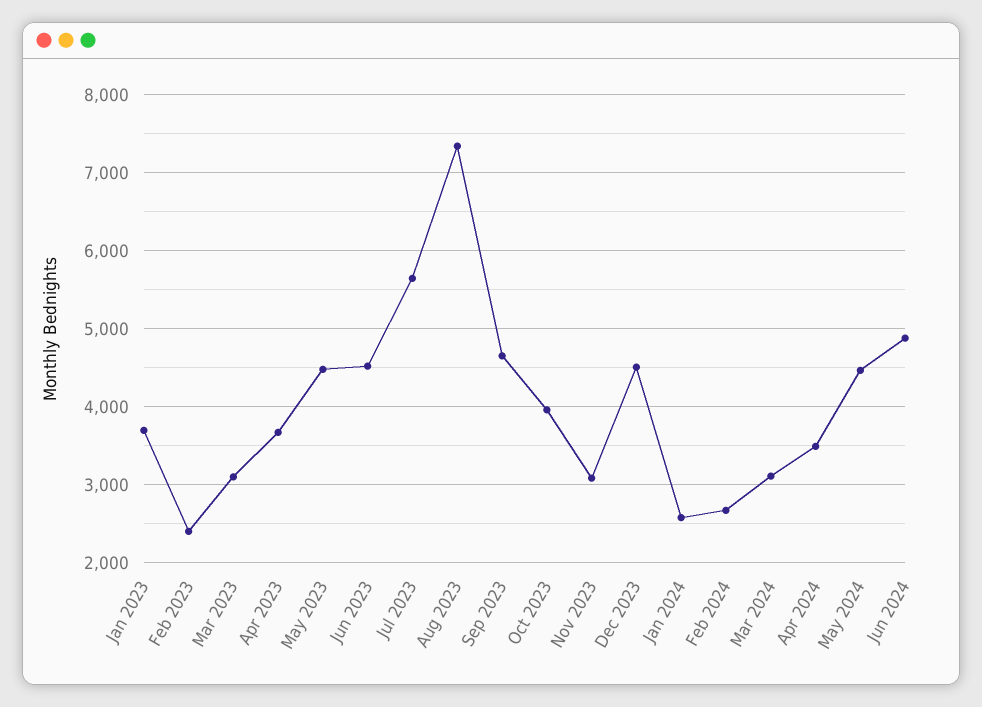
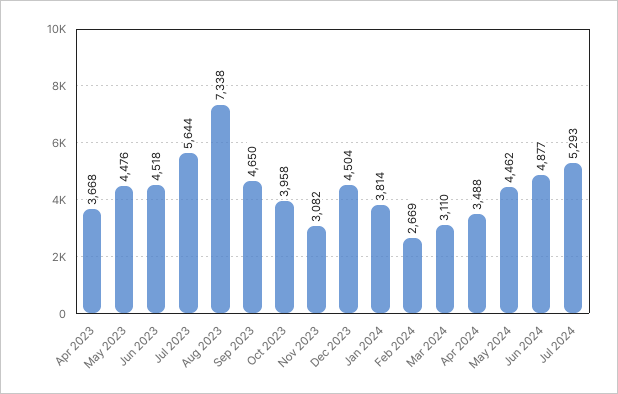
Jan 2023: 3700 -> none
Feb 2023: 2400 -> none
Mar 2023: 3100 -> none
Jan 2024: 2600 -> 3814
Jul 2024: none -> 5293

